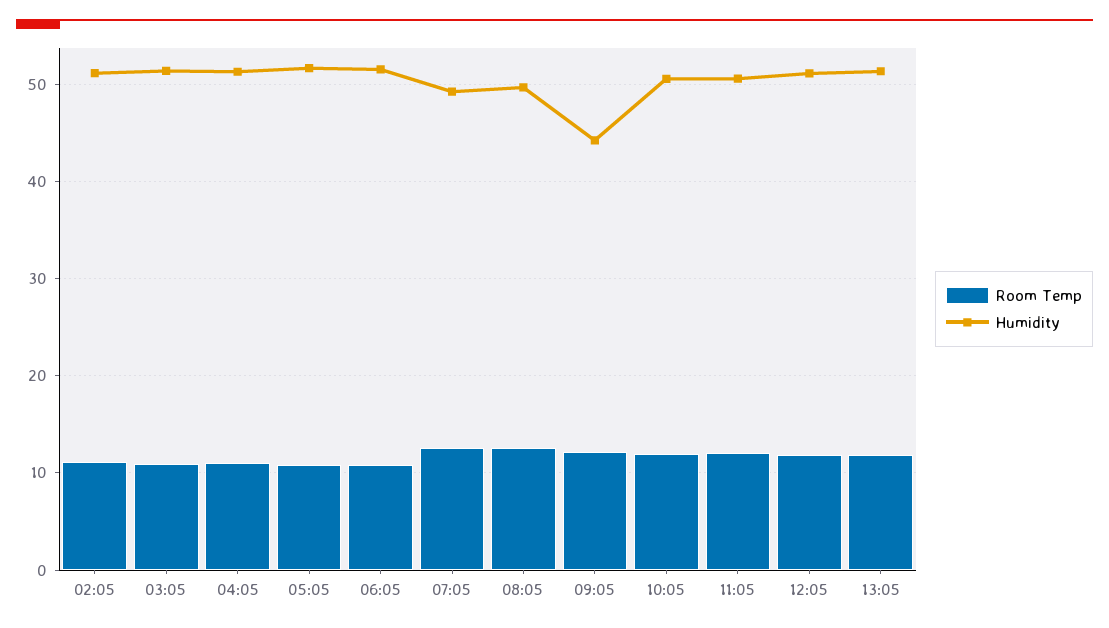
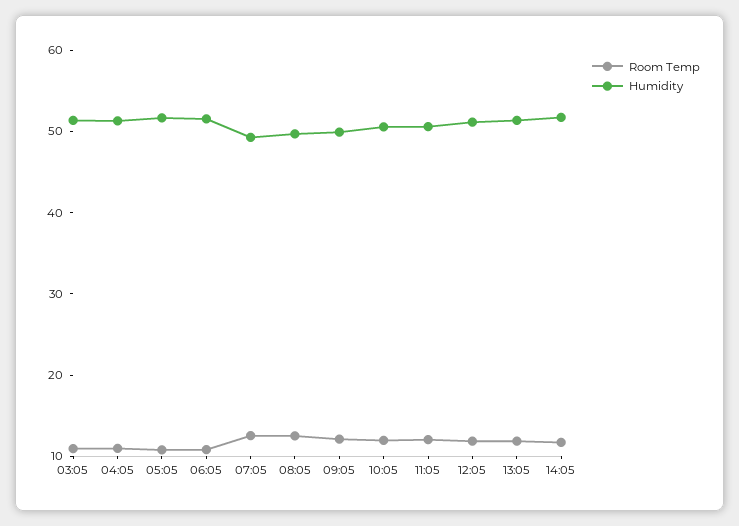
Room Temp, 02:05: 11 -> none
Humidity, 02:05: 51 -> none
Humidity, 09:05: 44 -> 50
Room Temp, 14:05: none -> 12
Humidity, 14:05: none -> 52

